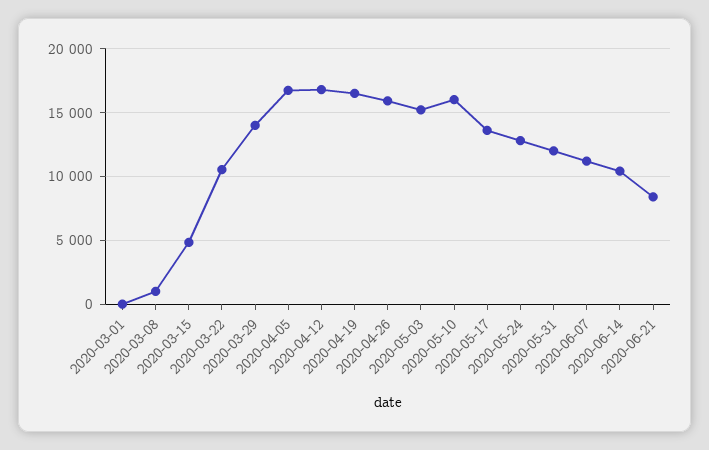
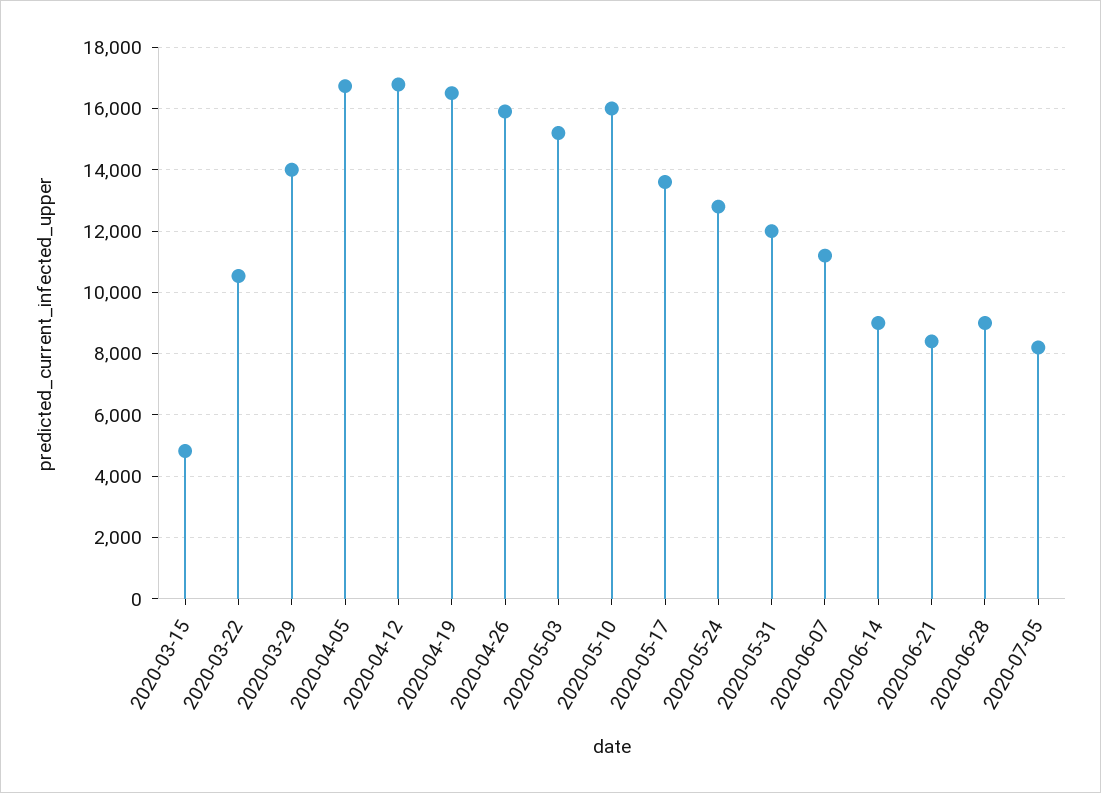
2020-03-01: 0 -> none
2020-03-08: 1000 -> none
2020-06-14: 10500 -> 9000
2020-06-28: none -> 9000
2020-07-05: none -> 8200

